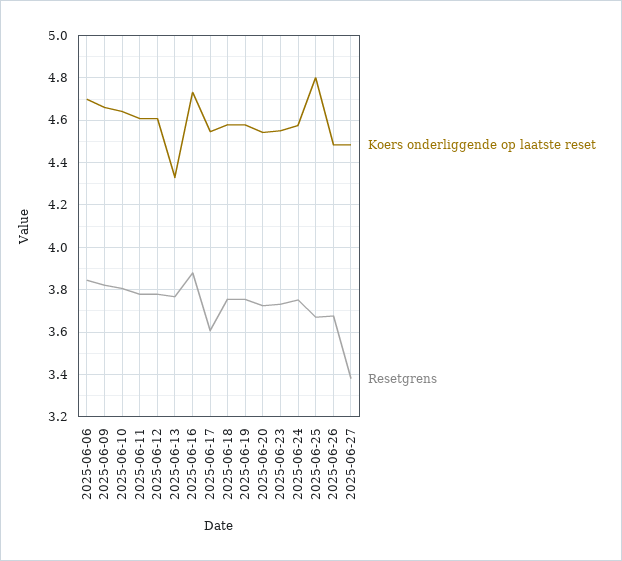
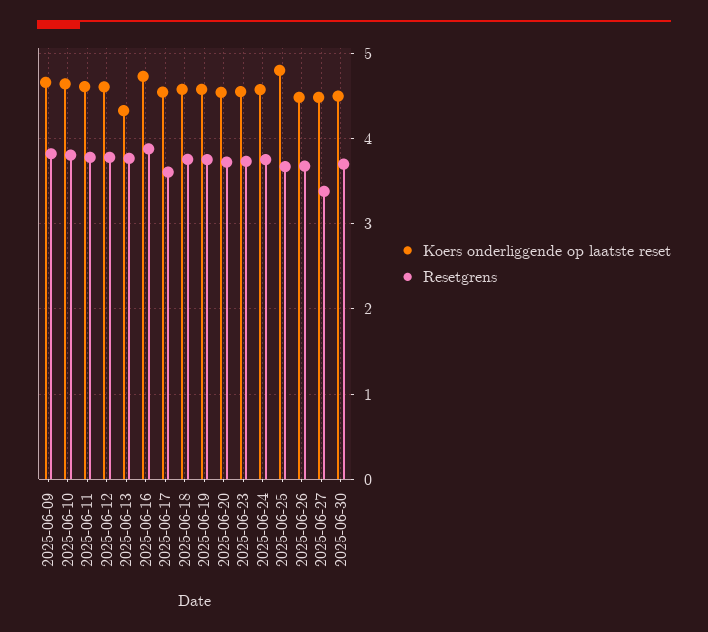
Koers onderliggende op laatste reset, 2025-06-06: 4.7 -> none
Resetgrens, 2025-06-06: 3.85 -> none
Koers onderliggende op laatste reset, 2025-06-30: none -> 4.5
Resetgrens, 2025-06-30: none -> 3.7

